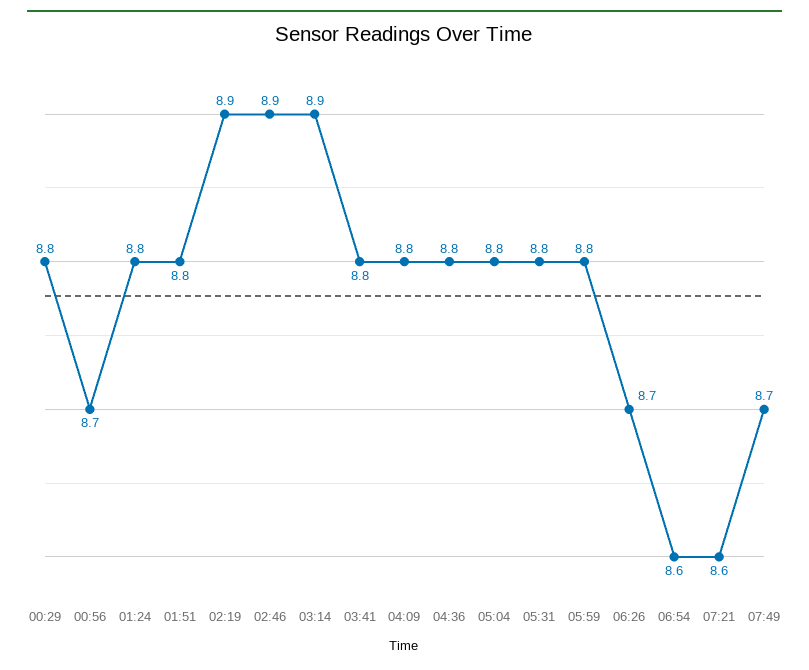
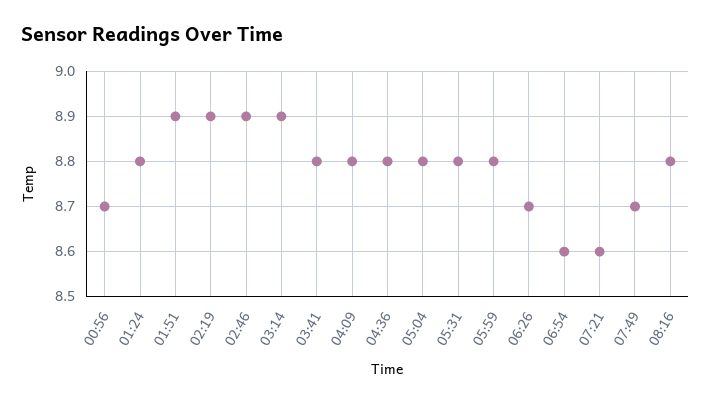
00:29: 8.8 -> none
01:51: 8.8 -> 8.9
08:16: none -> 8.8

